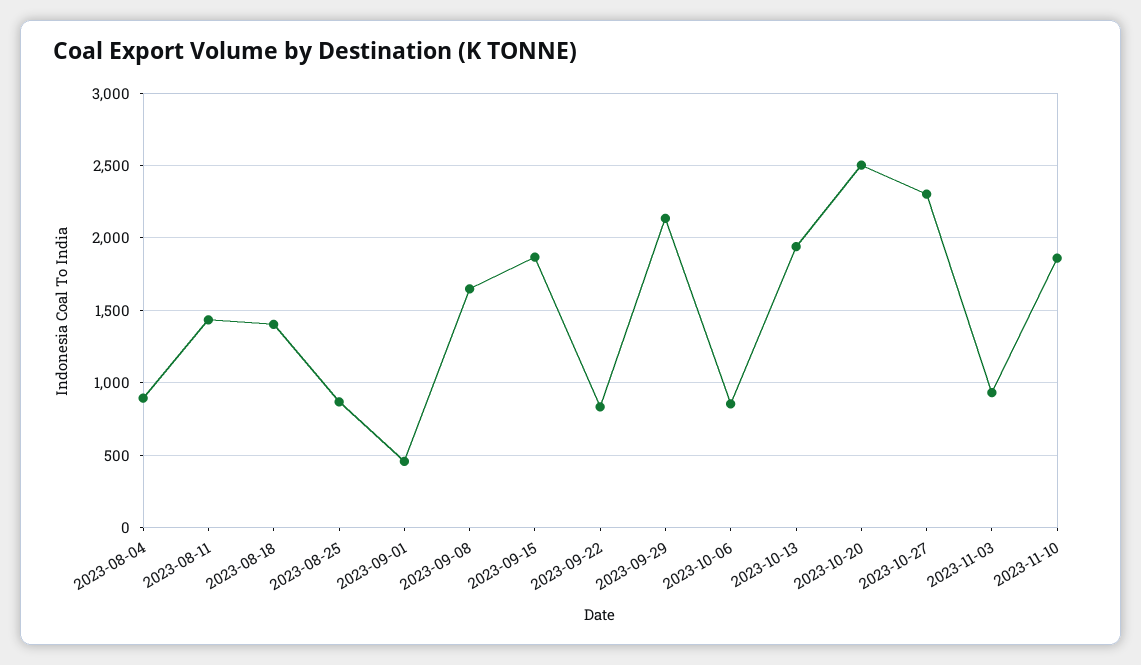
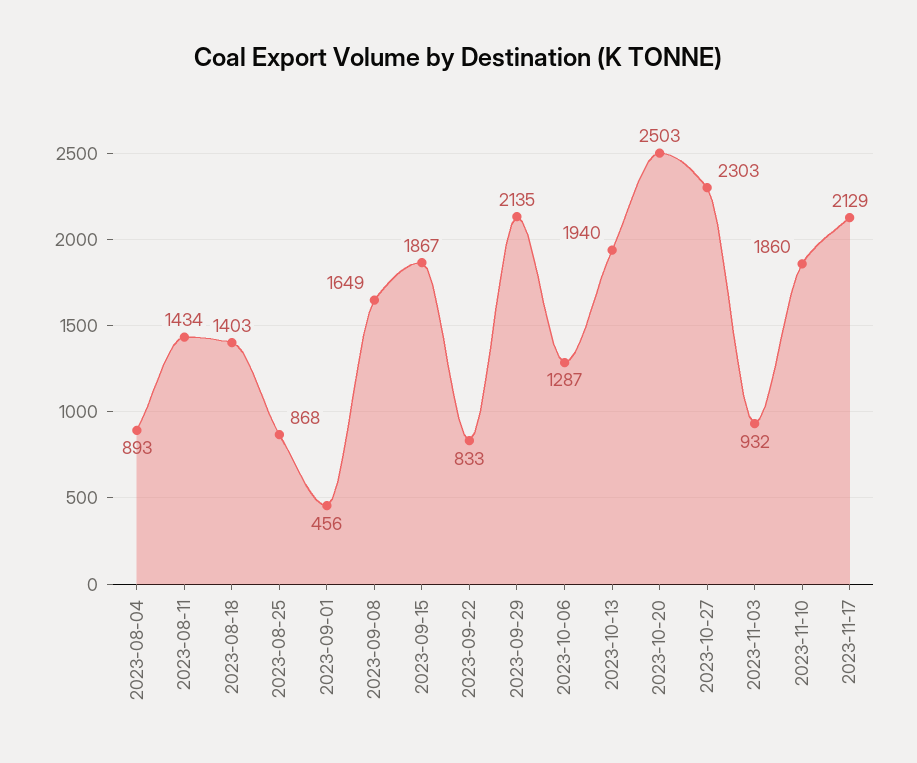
2023-10-06: 850 -> 1287
2023-11-17: none -> 2129

